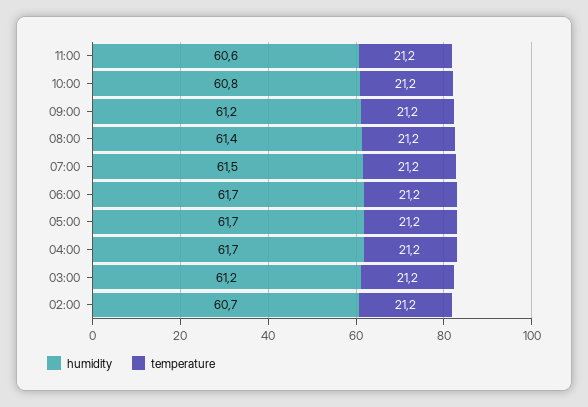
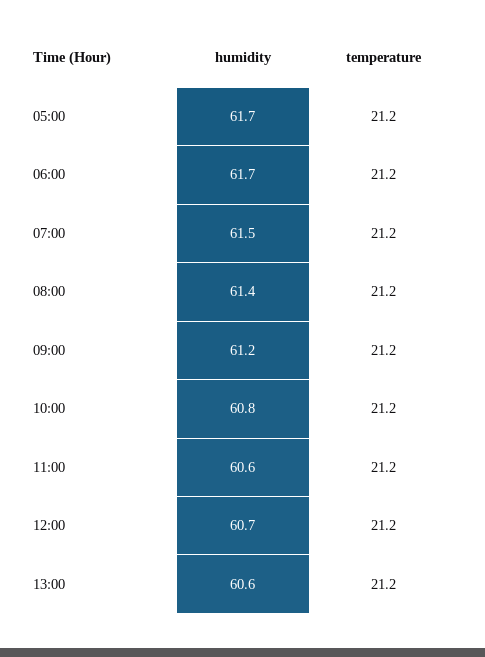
humidity, 04:00: 61.7 -> none
temperature, 04:00: 21.2 -> none
humidity, 03:00: 61.2 -> none
temperature, 03:00: 21.2 -> none
humidity, 02:00: 60.7 -> none
temperature, 02:00: 21.2 -> none
humidity, 12:00: none -> 60.7
temperature, 12:00: none -> 21.2
humidity, 13:00: none -> 60.6
temperature, 13:00: none -> 21.2

